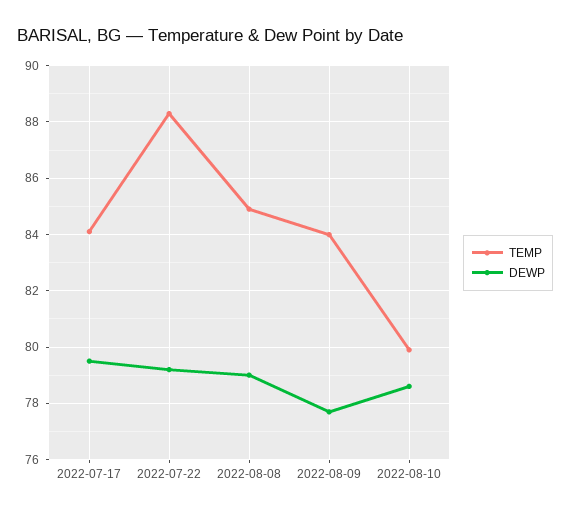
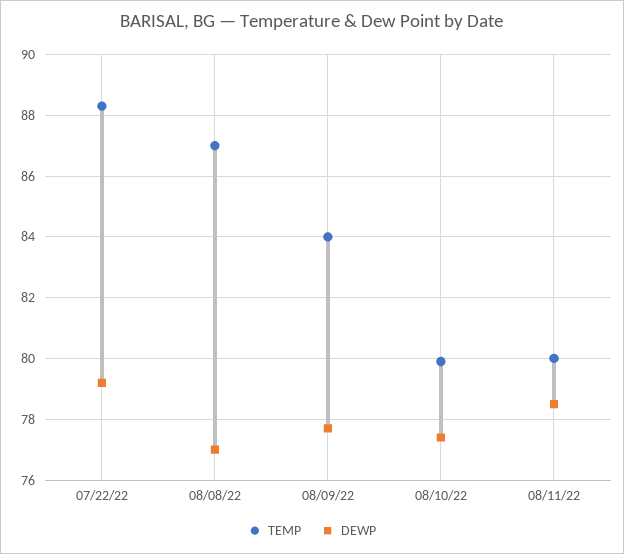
TEMP, 2022-07-17: 84 -> none
DEWP, 2022-07-17: 79.5 -> none
TEMP, 2022-08-08: 85 -> 87
DEWP, 2022-08-08: 79 -> 77
DEWP, 2022-08-10: 78.5 -> 77.5
TEMP, 08/11/22: none -> 80
DEWP, 08/11/22: none -> 78.5

